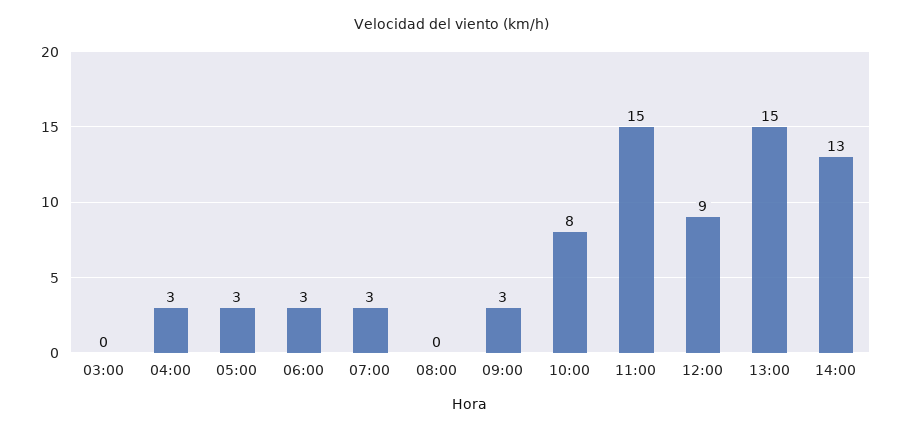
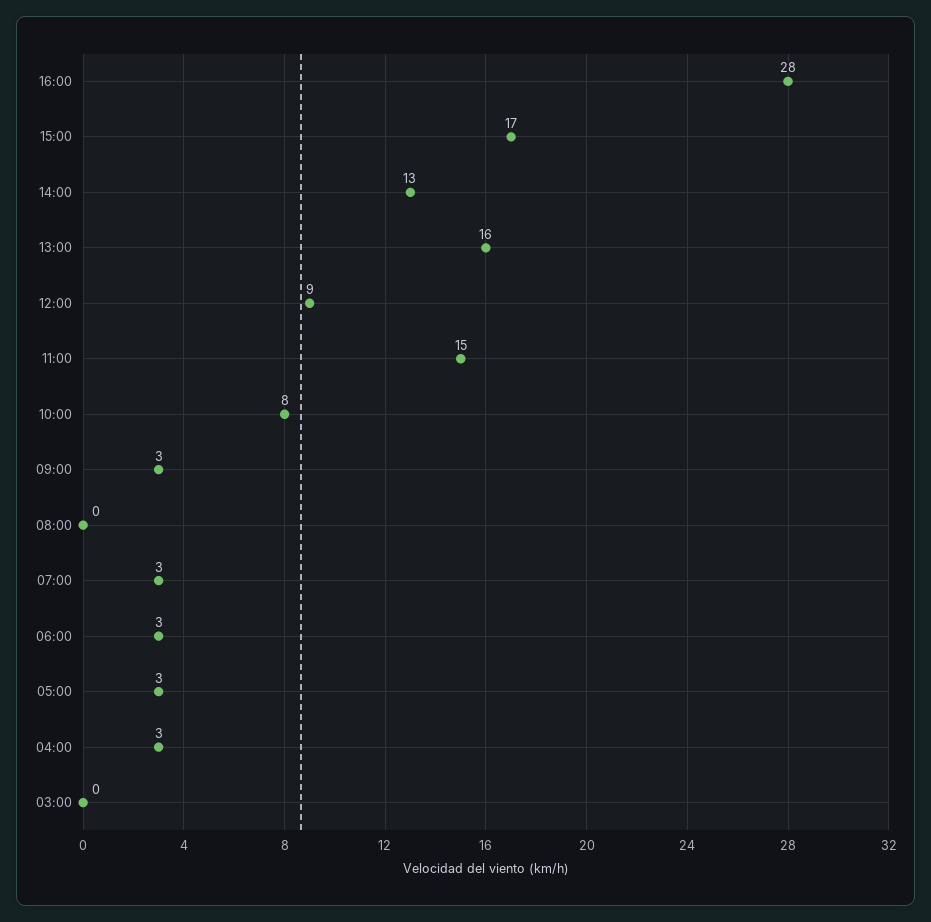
13:00: 15 -> 16
16:00: none -> 28
15:00: none -> 17

